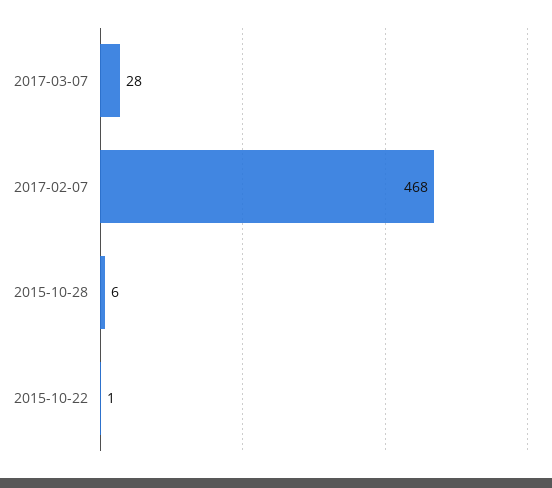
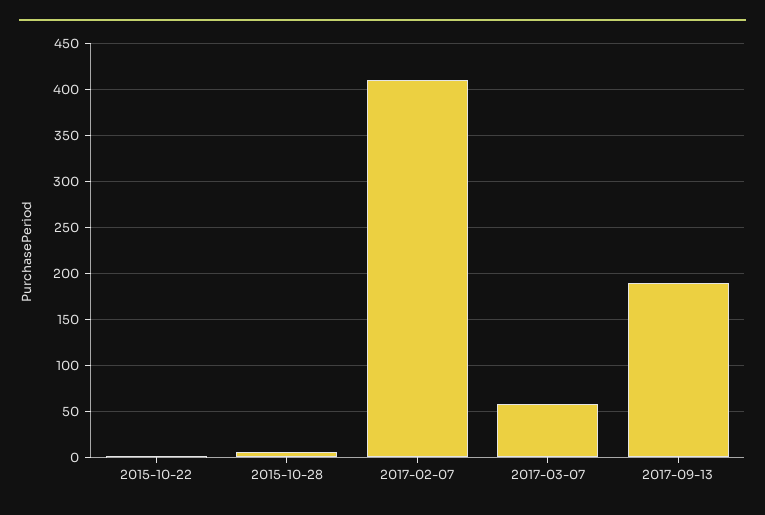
2017-03-07: 28 -> 60
2017-02-07: 468 -> 410
2017-09-13: none -> 190

